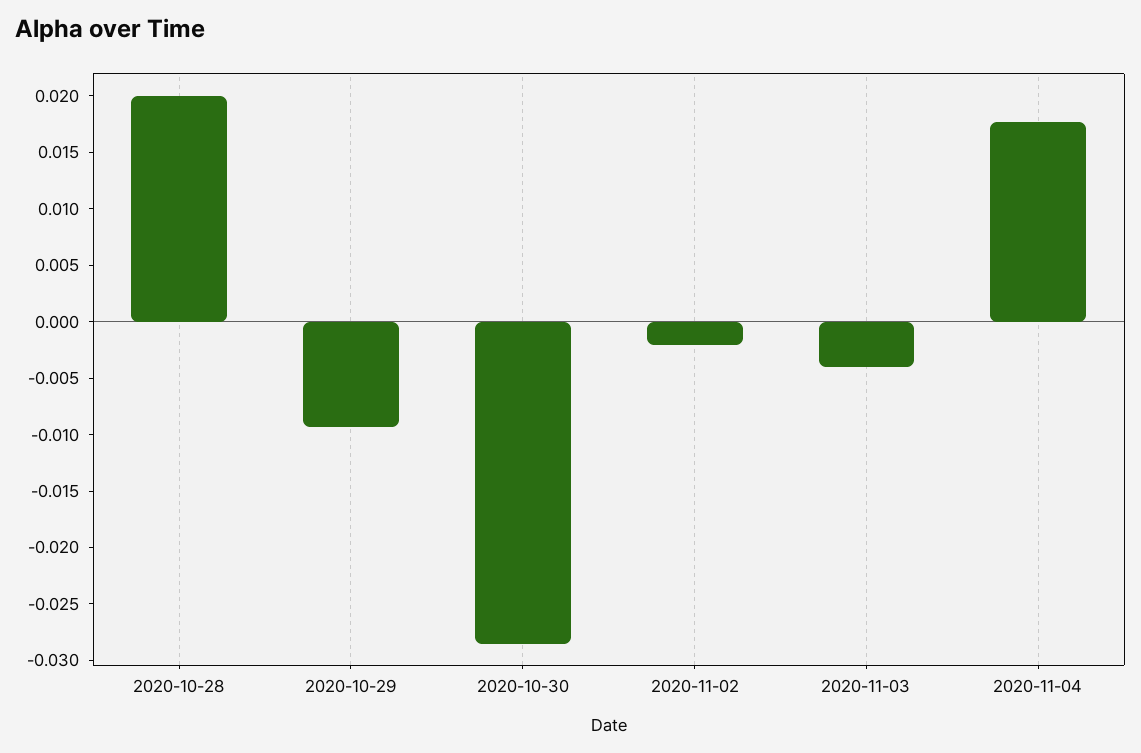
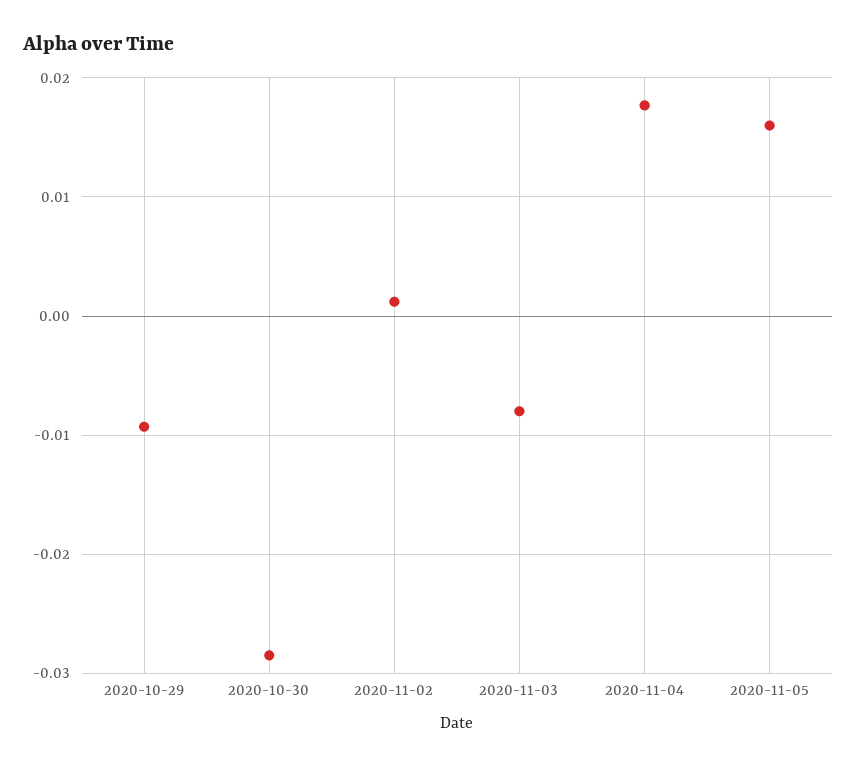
2020-10-28: 0.02 -> none
2020-11-02: -0.002 -> 0.001
2020-11-03: -0.004 -> -0.008
2020-11-05: none -> 0.016

